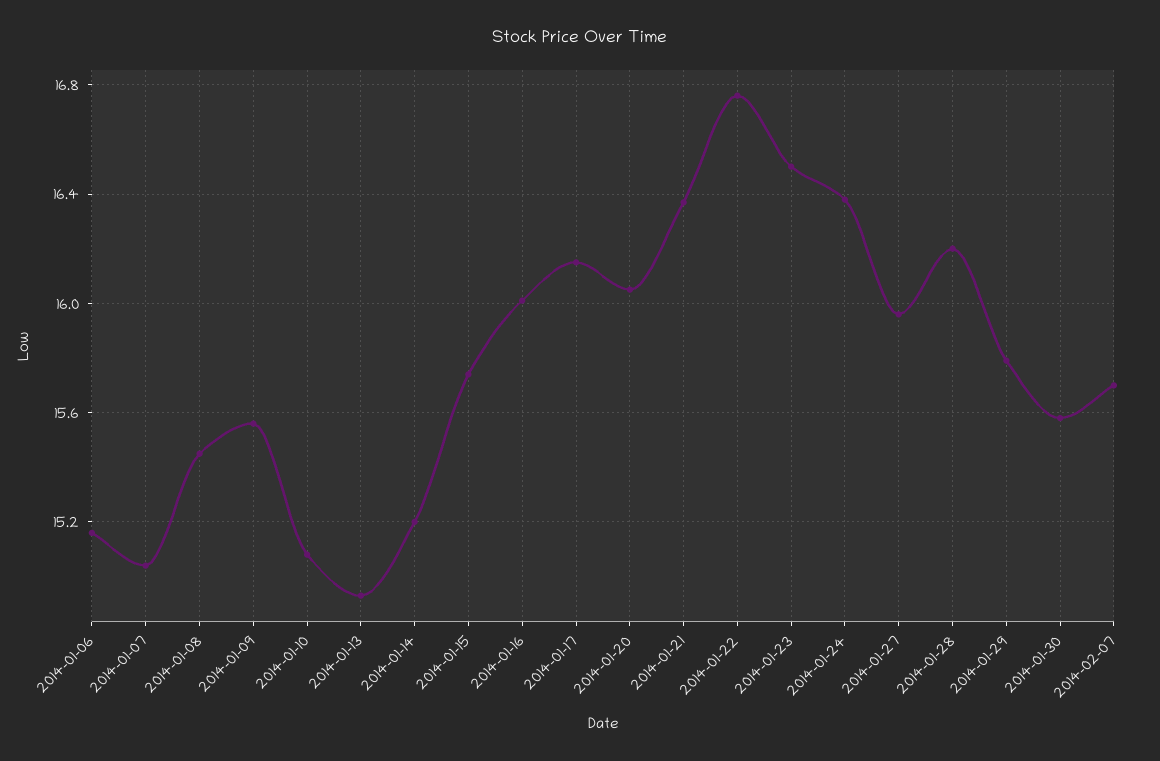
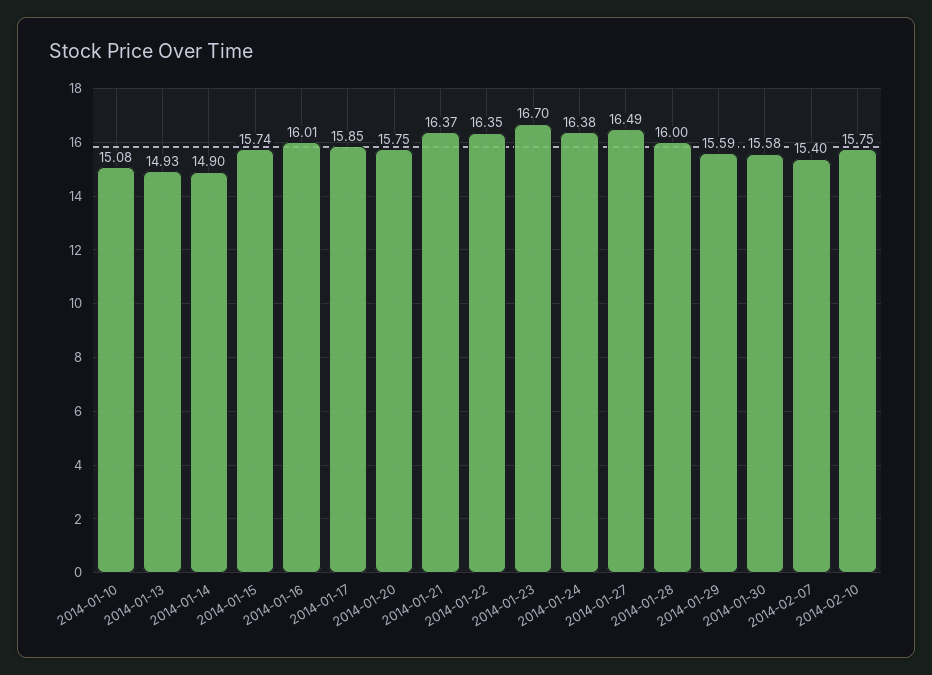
2014-01-06: 15.15 -> none
2014-01-07: 15.05 -> none
2014-01-08: 15.45 -> none
2014-01-09: 15.55 -> none
2014-01-14: 15.2 -> 14.9
2014-01-17: 16.15 -> 15.85
2014-01-20: 16.05 -> 15.75
2014-01-22: 16.75 -> 16.35
2014-01-23: 16.5 -> 16.7
2014-01-27: 15.95 -> 16.49
2014-01-28: 16.2 -> 16
2014-01-29: 15.8 -> 15.59
2014-02-07: 15.7 -> 15.4
2014-02-10: none -> 15.75

